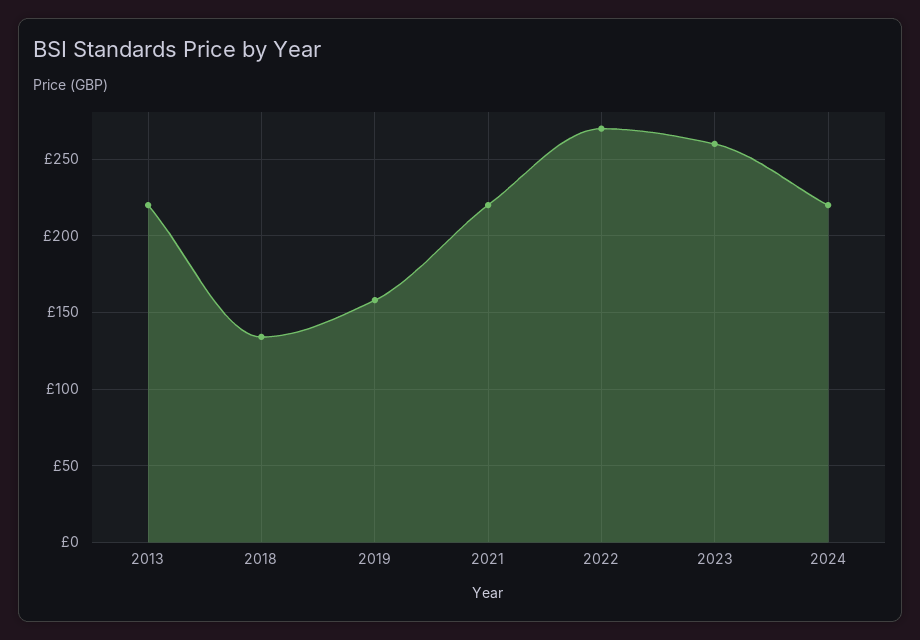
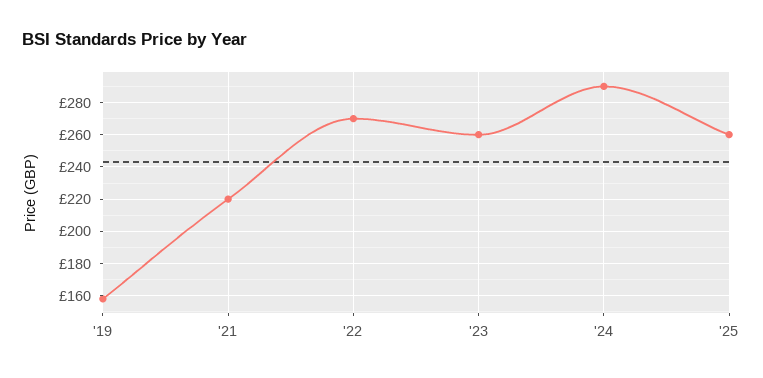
2013: 220 -> none
2018: 135 -> none
2024: 220 -> 290
'25: none -> 260

